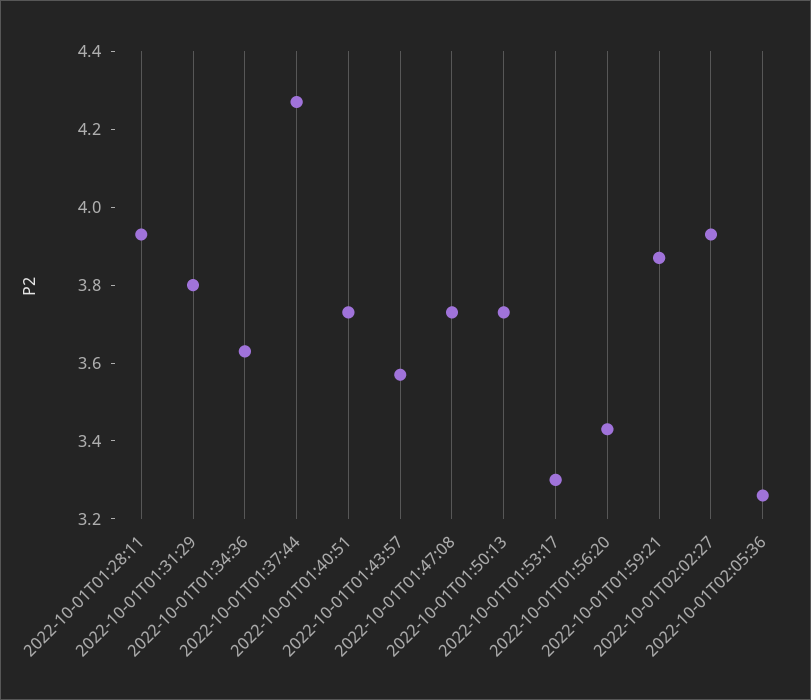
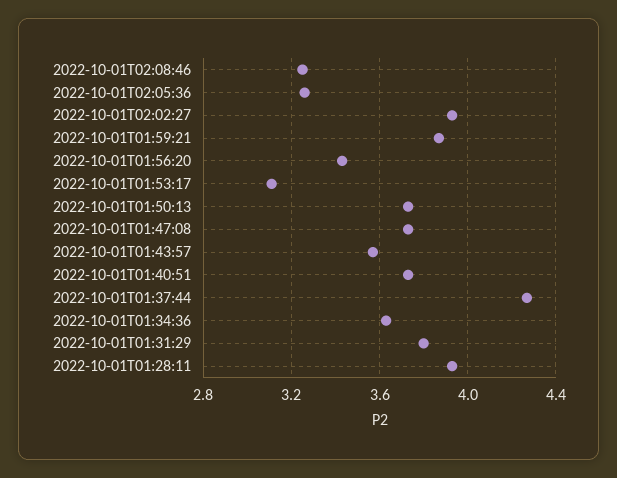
2022-10-01T01:53:17: 3.3 -> 3.1
2022-10-01T02:08:46: none -> 3.25

